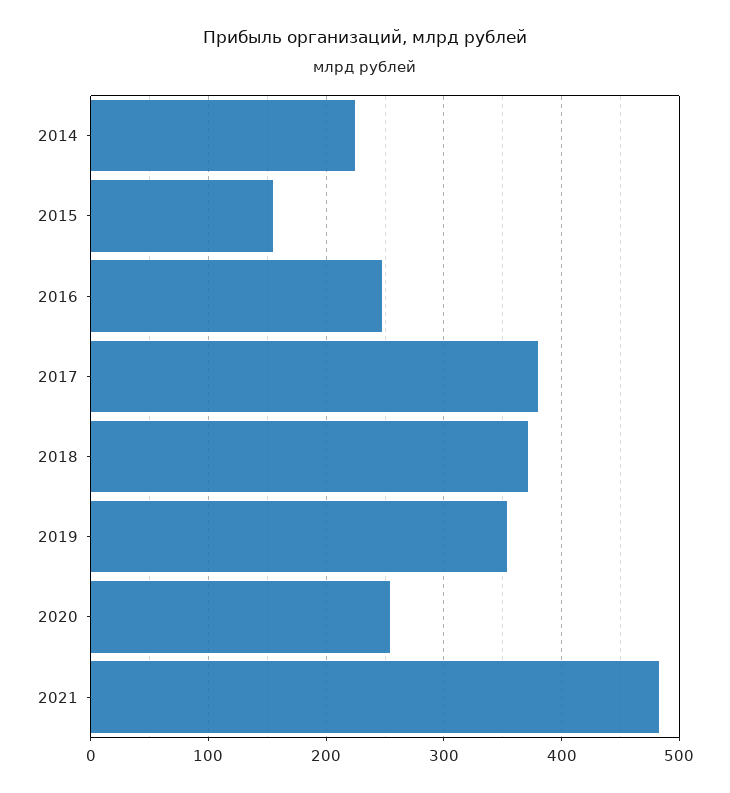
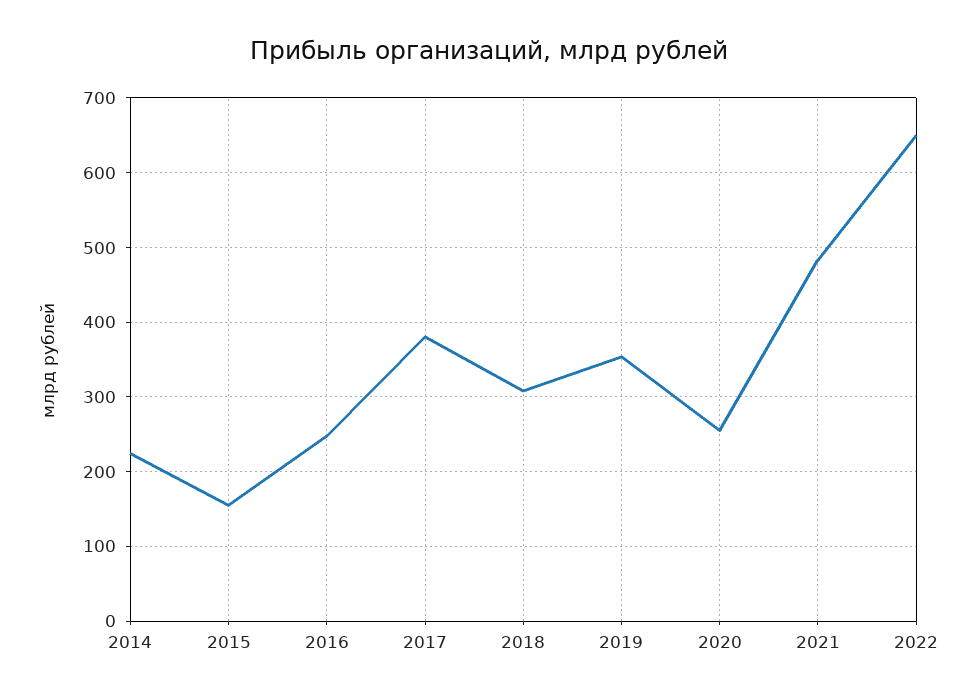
2018: 370 -> 310
2022: none -> 650

